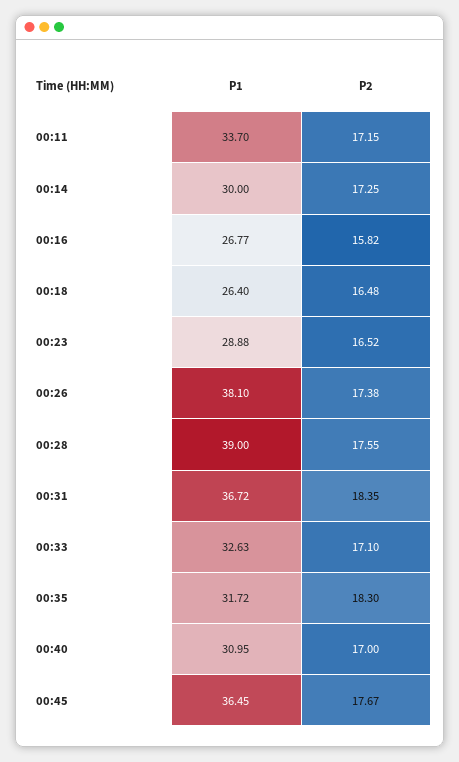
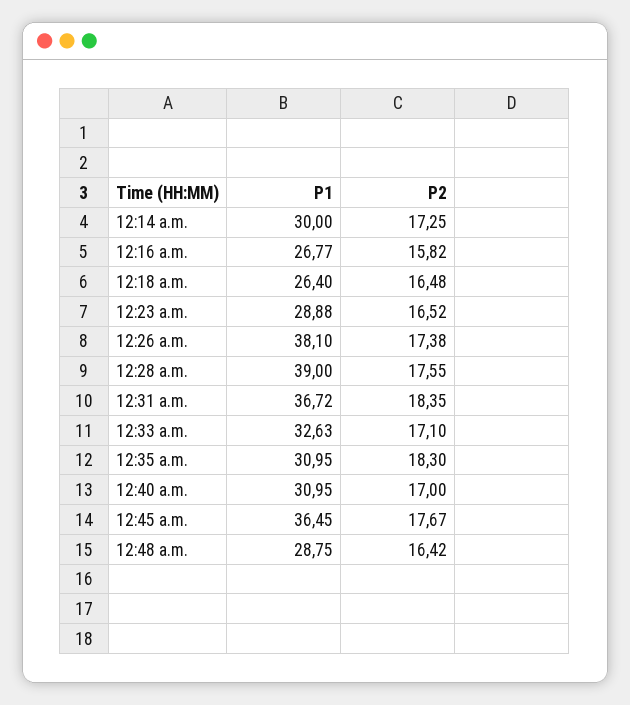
P1, 00:11: 33.7 -> none
P2, 00:11: 17.15 -> none
P1, 00:35: 31.72 -> 30.95
P1, 12:48 a.m.: none -> 28.75
P2, 12:48 a.m.: none -> 16.42

